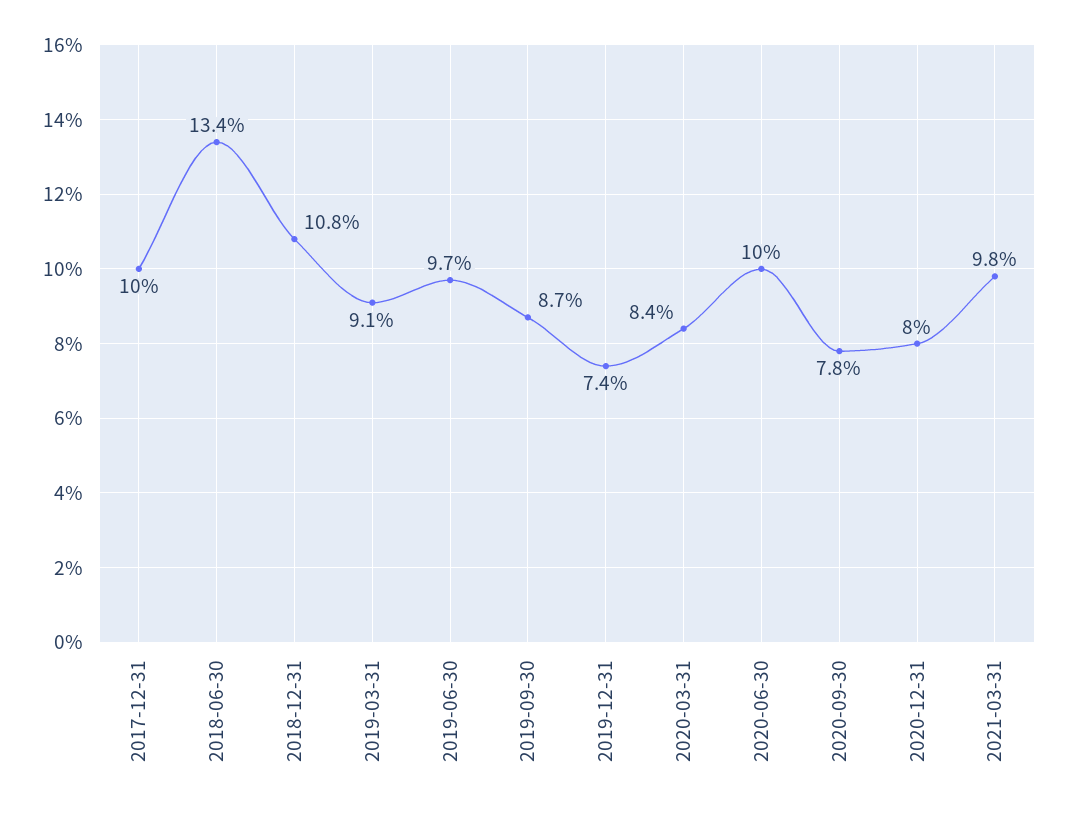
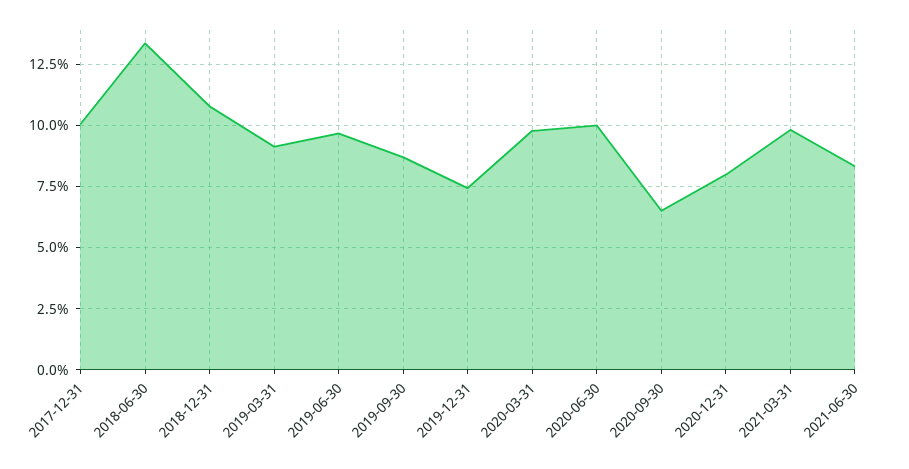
2020-03-31: 8.4 -> 9.75
2020-09-30: 7.8 -> 6.5
2021-06-30: none -> 8.25

